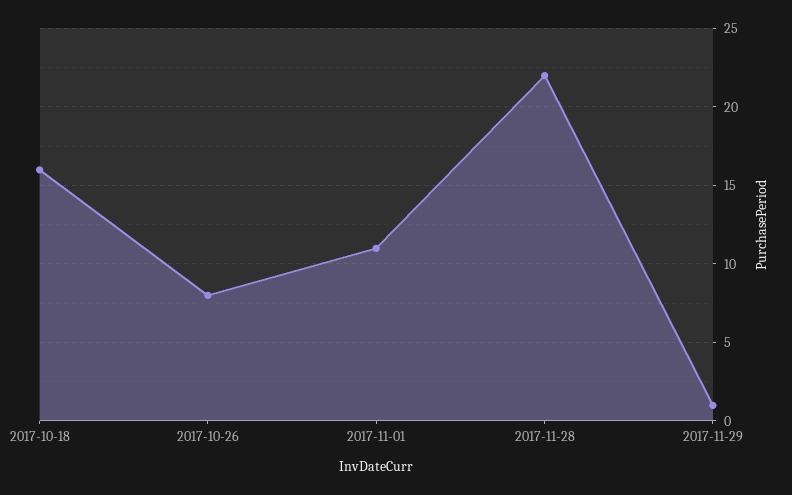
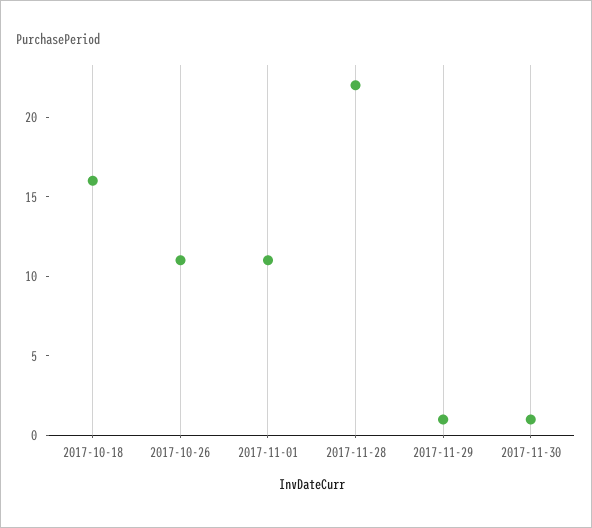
2017-10-26: 8 -> 11
2017-11-30: none -> 1

